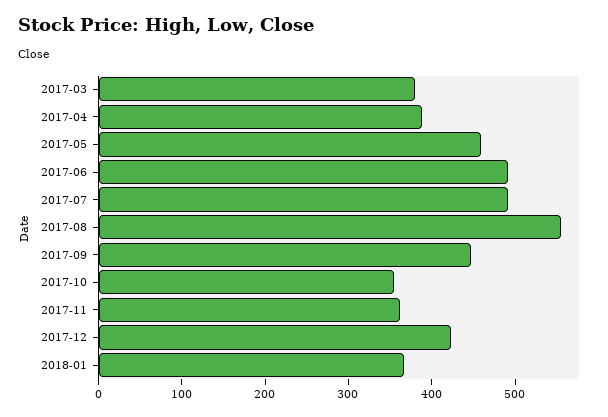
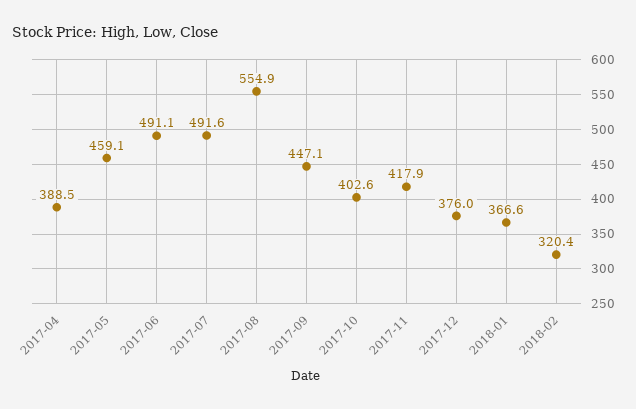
2017-03: 380 -> none
2017-10: 360 -> 402.6
2017-11: 360 -> 417.9
2017-12: 420 -> 376
2018-02: none -> 320.4

